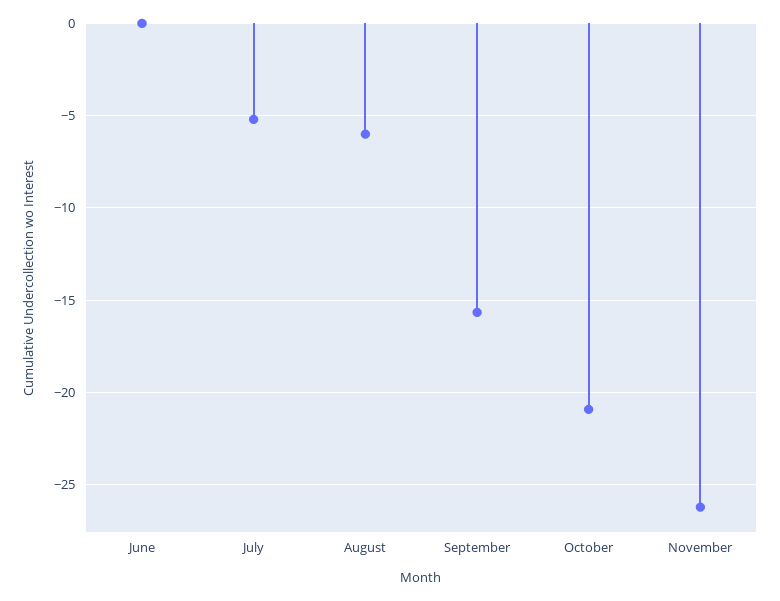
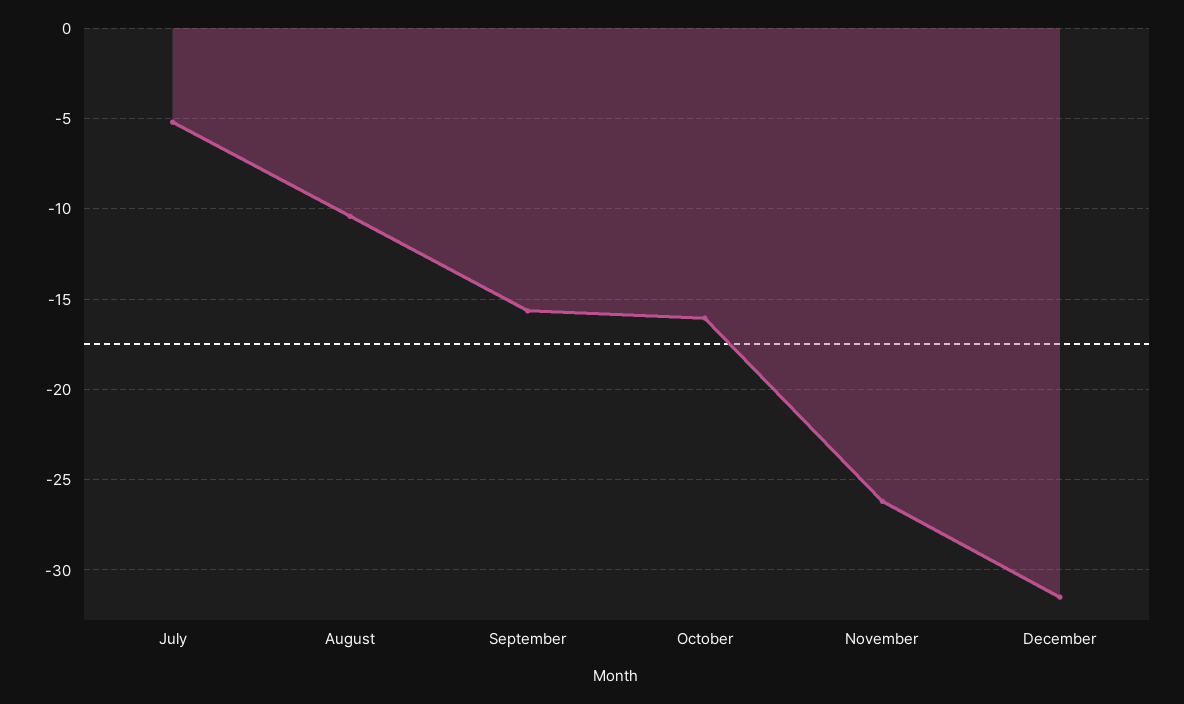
June: 0 -> none
August: -6 -> -10.5
October: -21 -> -16
December: none -> -31.5

